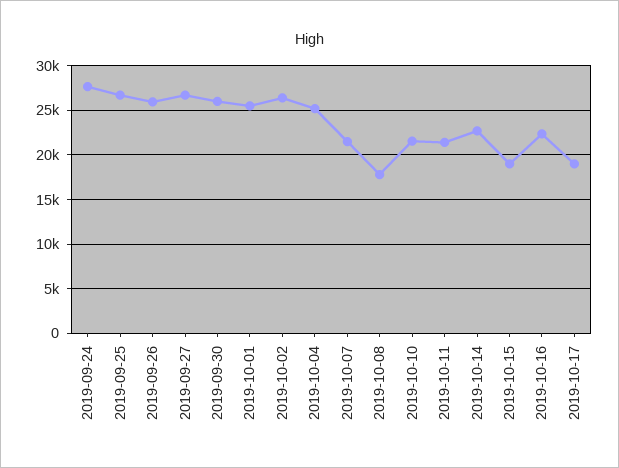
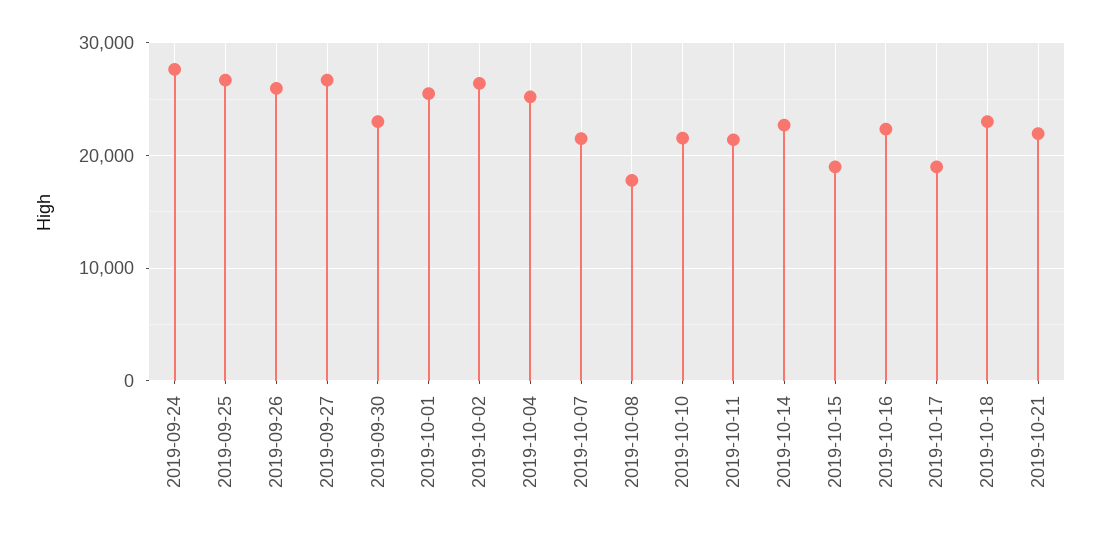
2019-09-30: 26000 -> 23000
2019-10-18: none -> 23000
2019-10-21: none -> 22000

